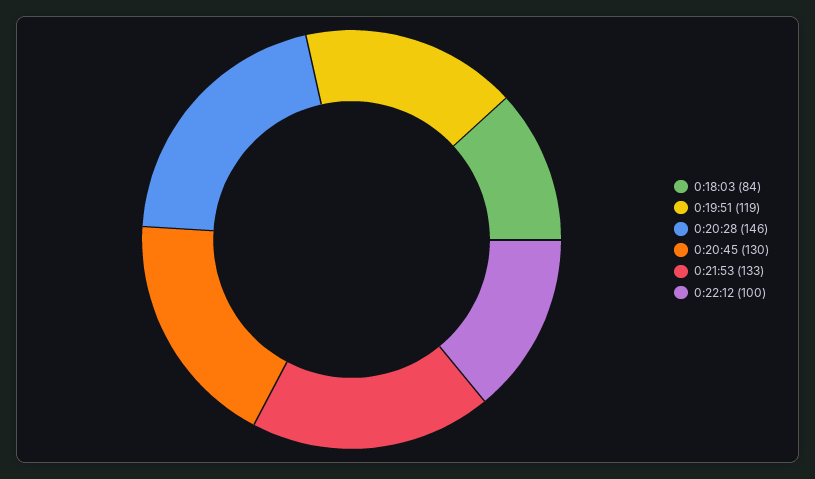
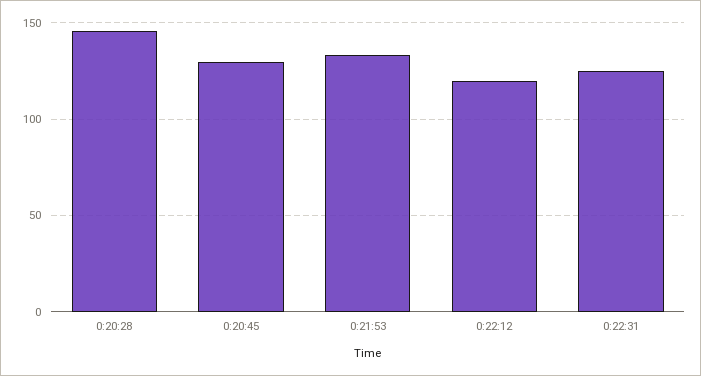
0:18:03: 84 -> none
0:19:51: 119 -> none
0:22:12: 100 -> 120
0:22:31: none -> 125

